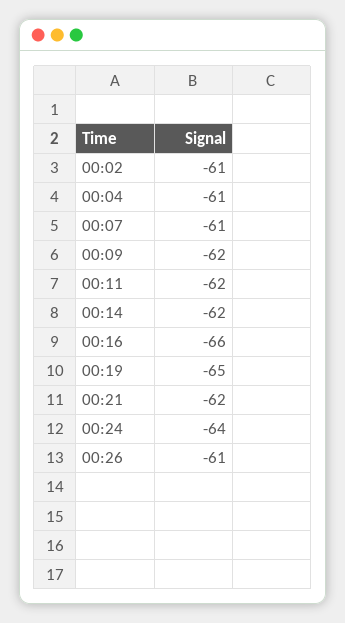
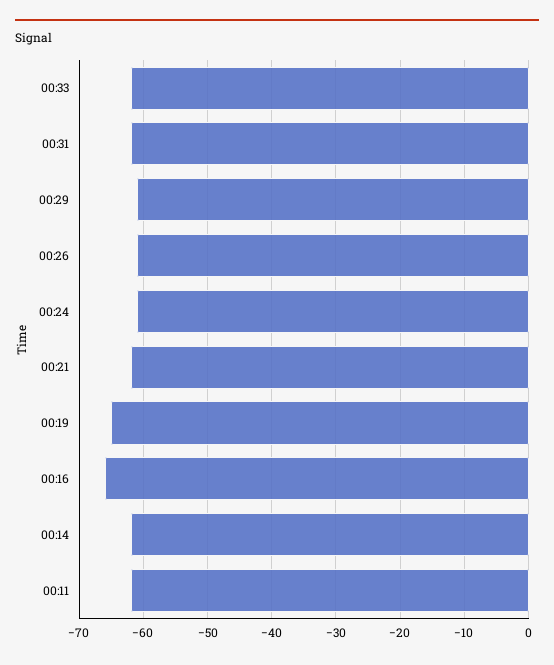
00:02: -61 -> none
00:04: -61 -> none
00:07: -61 -> none
00:09: -62 -> none
00:24: -64 -> -61
00:33: none -> -62
00:31: none -> -62
00:29: none -> -61

